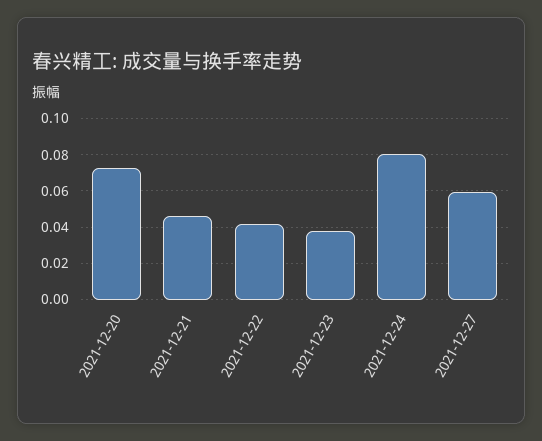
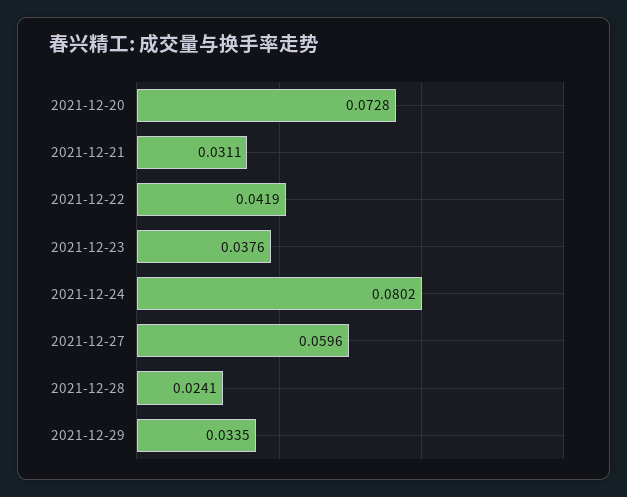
2021-12-21: 0.045 -> 0.0311
2021-12-28: none -> 0.0241
2021-12-29: none -> 0.0335

